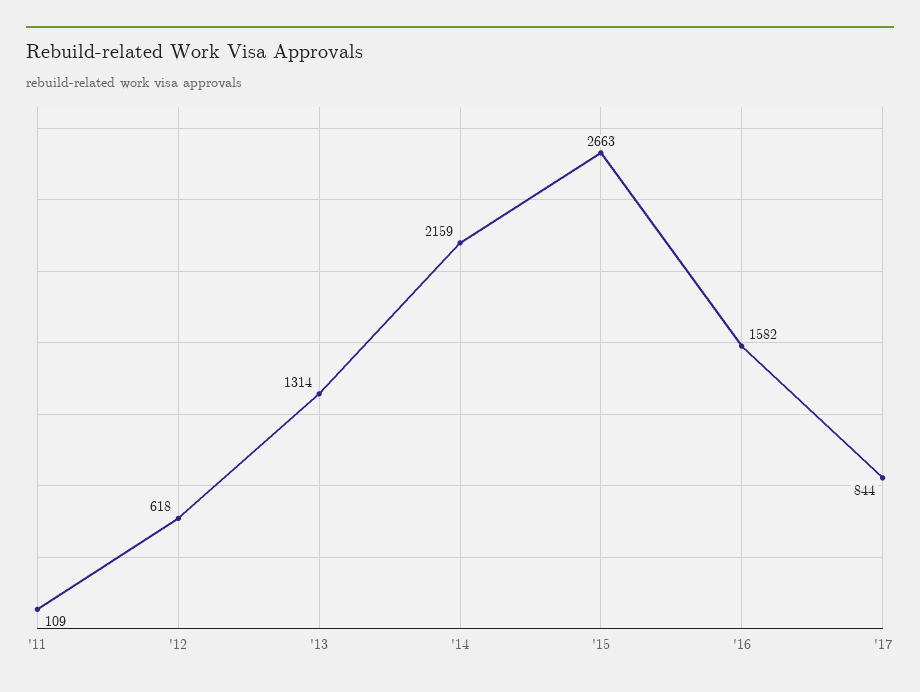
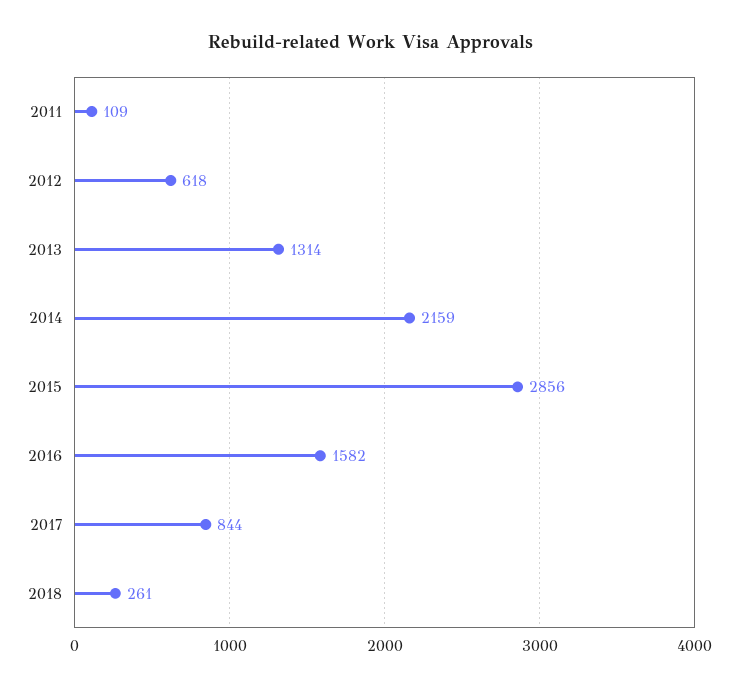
'15: 2663 -> 2856
2018: none -> 261

